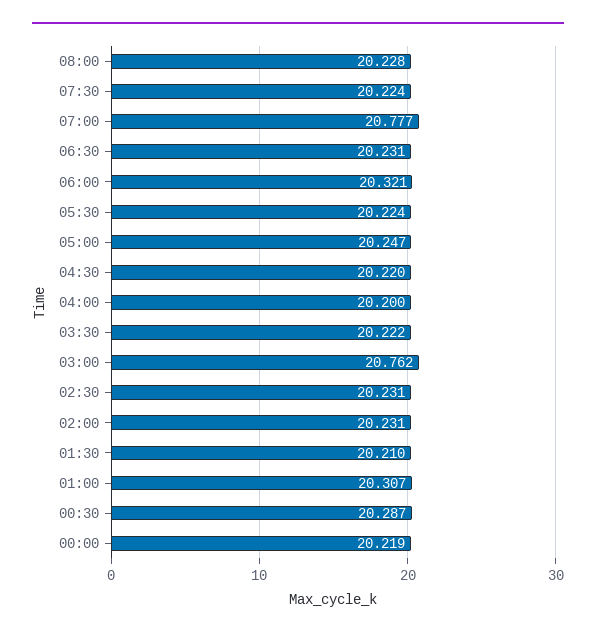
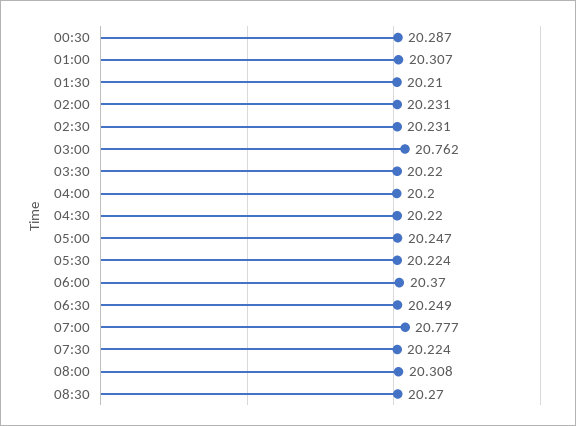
08:00: 20.228 -> 20.308
06:30: 20.231 -> 20.249
06:00: 20.321 -> 20.37
03:30: 20.222 -> 20.22
00:00: 20.219 -> none
08:30: none -> 20.27

